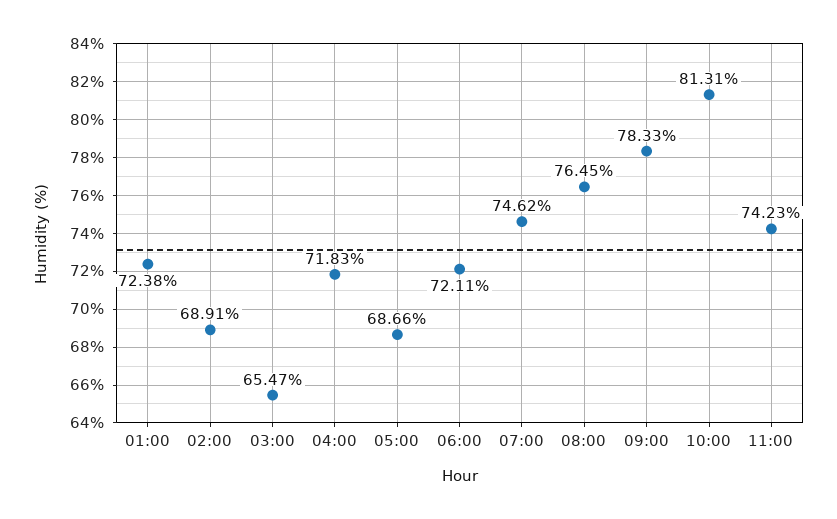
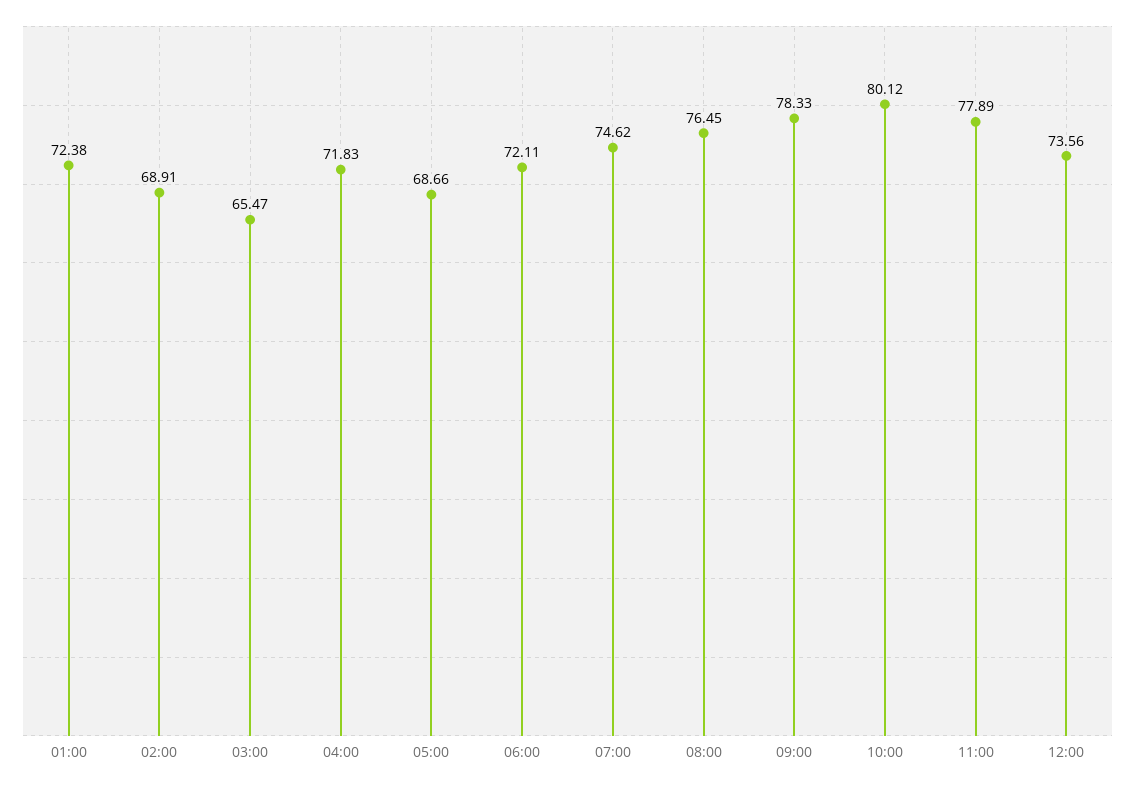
10:00: 81.31 -> 80.12
11:00: 74.23 -> 77.89
12:00: none -> 73.56

